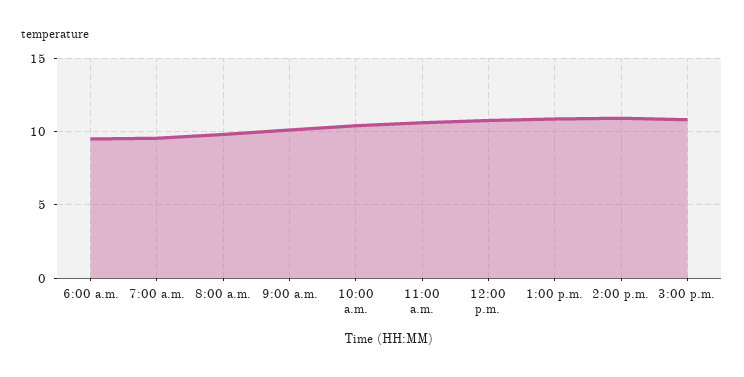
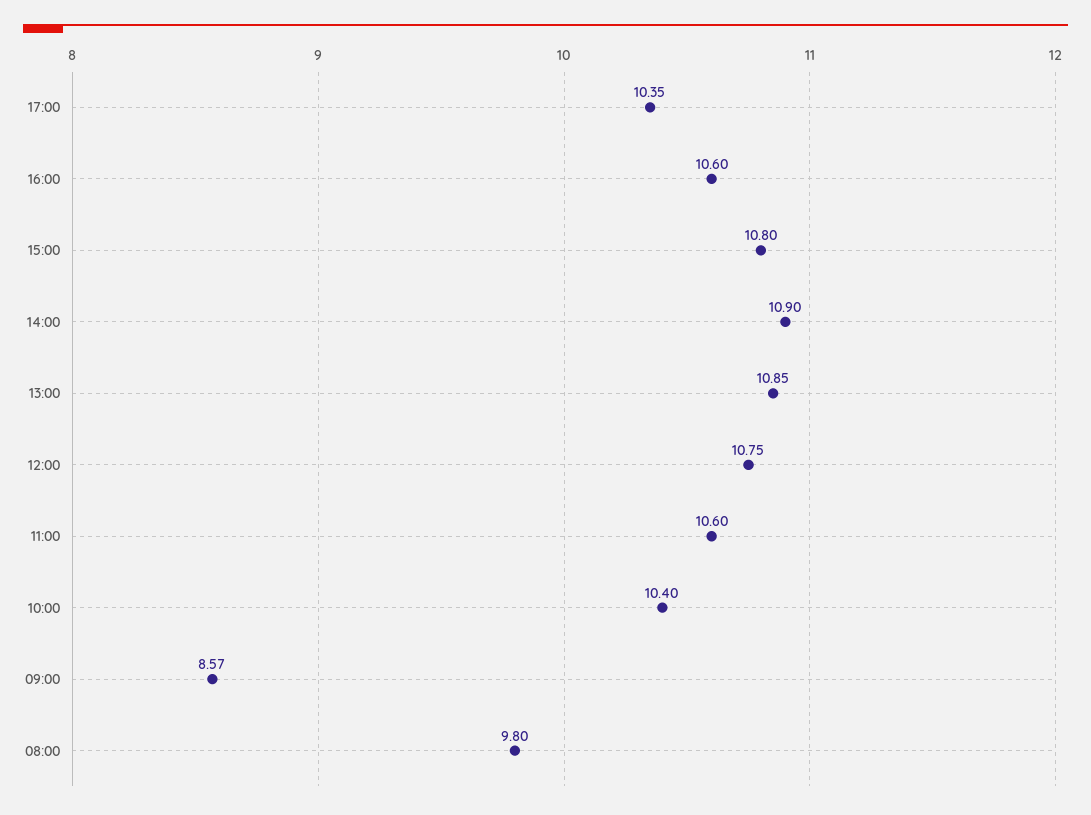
6:00 a.m.: 9.5 -> none
7:00 a.m.: 9.5 -> none
9:00 a.m.: 10 -> 8.57
17:00: none -> 10.35
16:00: none -> 10.6

